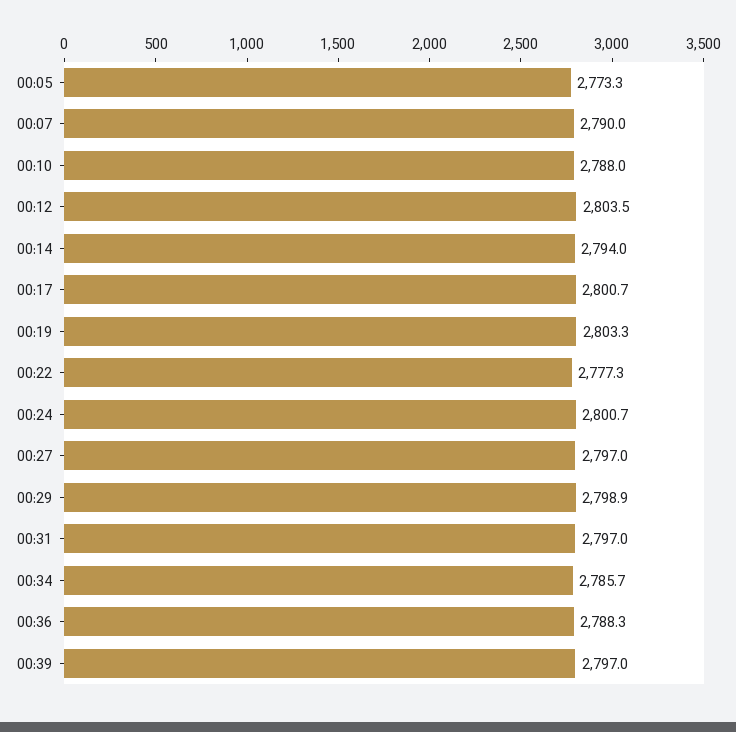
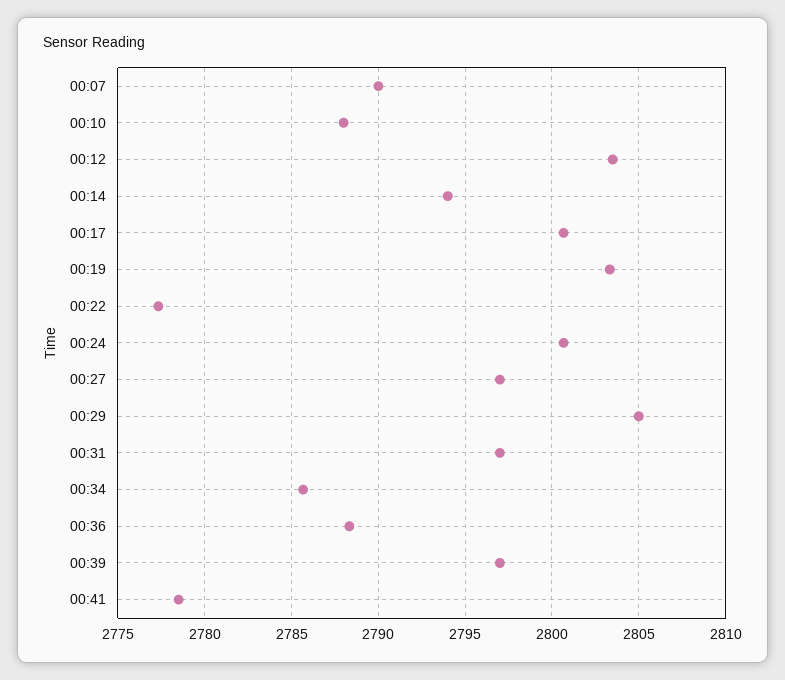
00:05: 2773.3 -> none
00:29: 2798.9 -> 2805
00:41: none -> 2778.5

